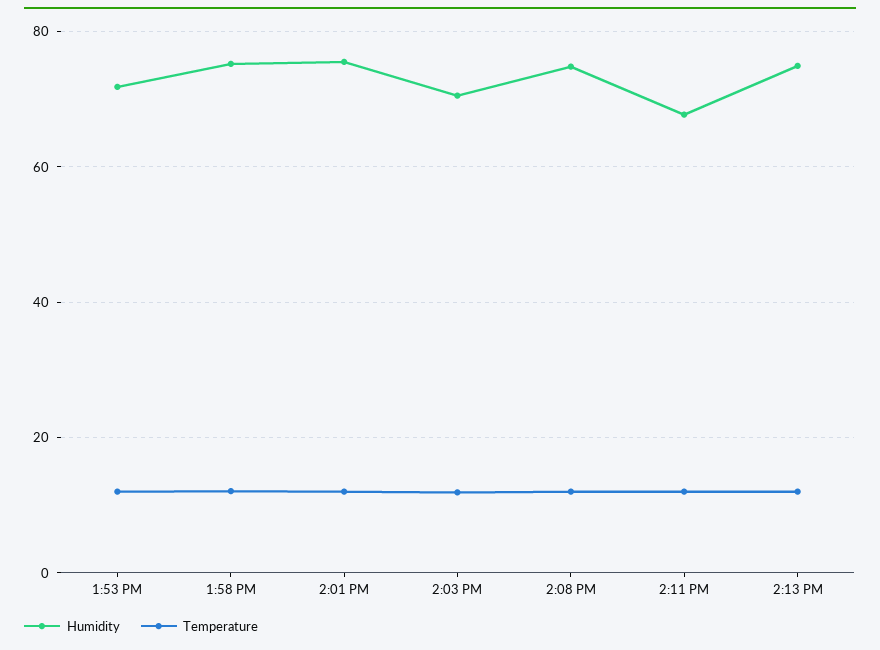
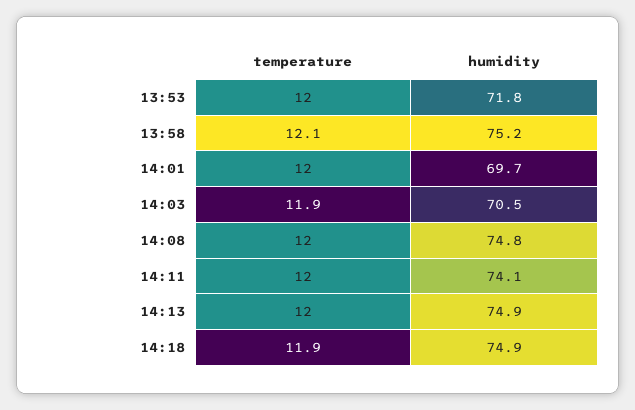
Humidity, 2:01 PM: 76 -> 69.7
Humidity, 2:11 PM: 68 -> 74.1
Temperature, 14:18: none -> 11.9
Humidity, 14:18: none -> 74.9

